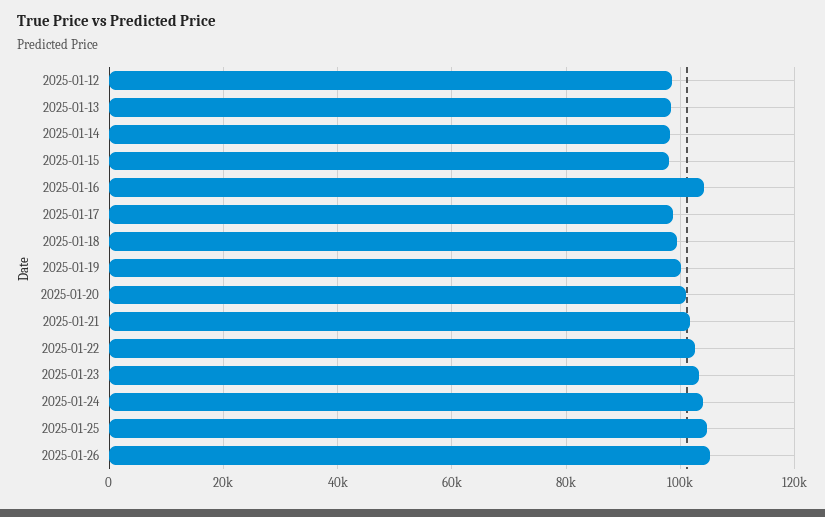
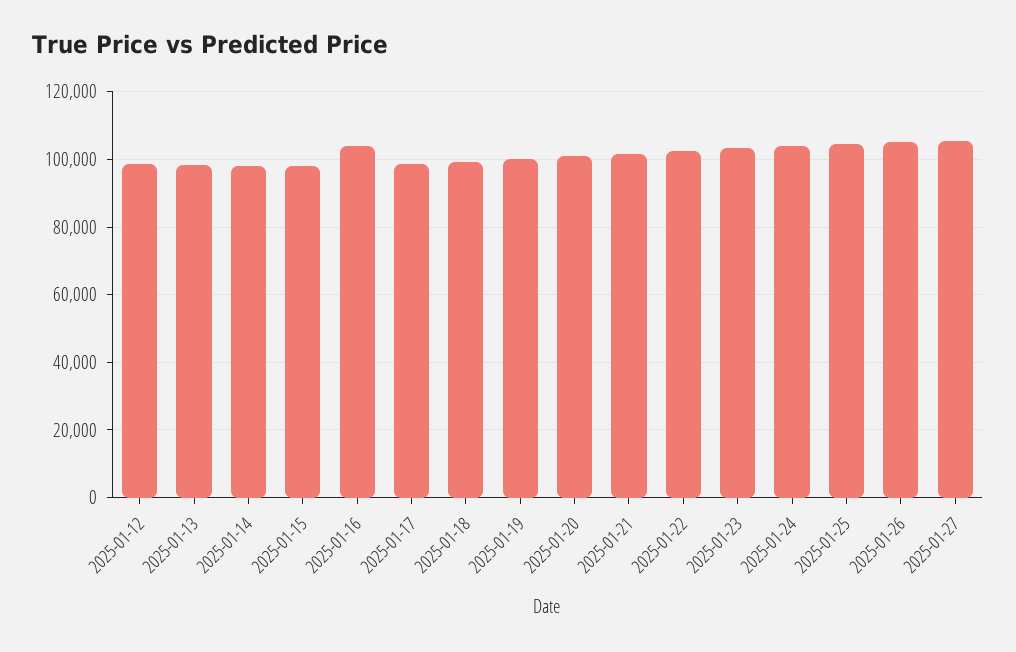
2025-01-27: none -> 106000

